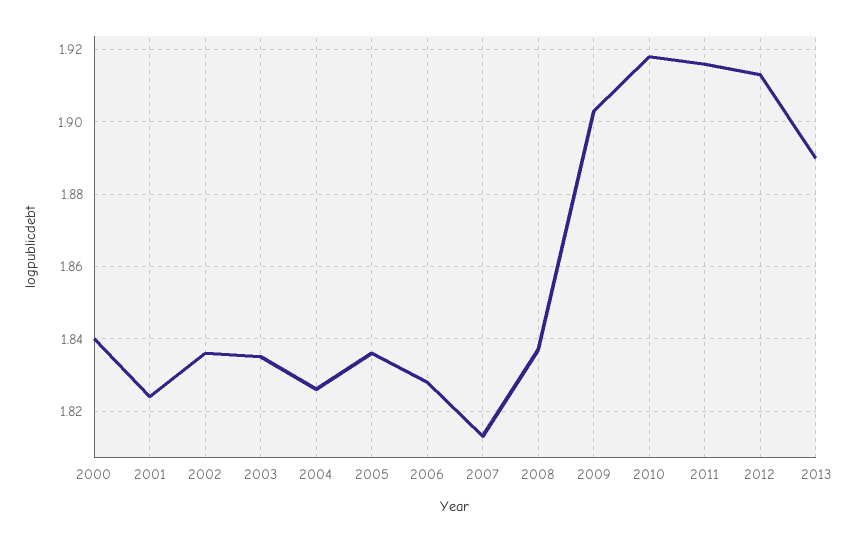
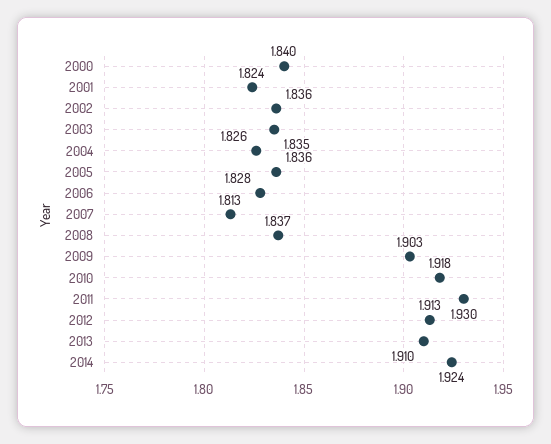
2011: 1.915 -> 1.93
2013: 1.89 -> 1.91
2014: none -> 1.924

